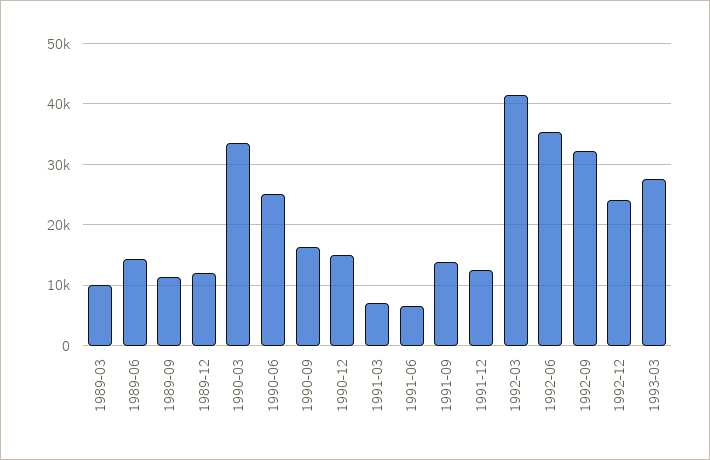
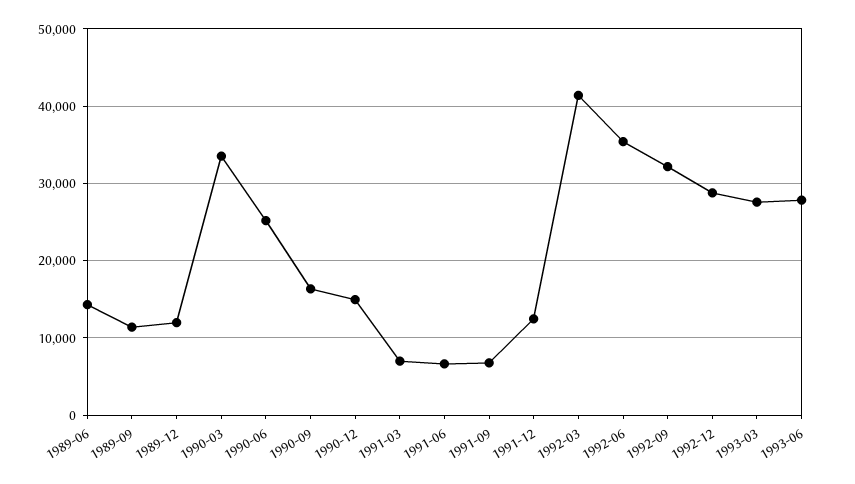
1989-03: 10000 -> none
1991-09: 14000 -> 7000
1992-12: 24000 -> 29000
1993-06: none -> 28000

